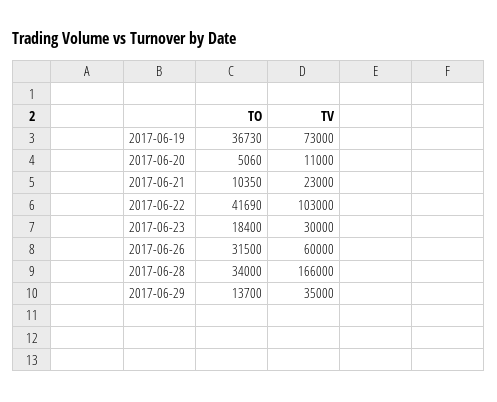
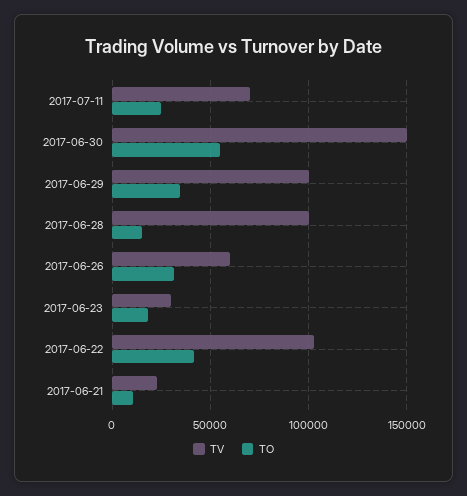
TO, 2017-06-19: 36730 -> none
TV, 2017-06-19: 73000 -> none
TO, 2017-06-20: 5060 -> none
TV, 2017-06-20: 11000 -> none
TO, 2017-06-28: 34000 -> 15000
TV, 2017-06-28: 166000 -> 100000
TO, 2017-06-29: 13700 -> 35000
TV, 2017-06-29: 35000 -> 100000
TV, 2017-07-11: none -> 70000
TO, 2017-07-11: none -> 25000
TV, 2017-06-30: none -> 150000
TO, 2017-06-30: none -> 55000

